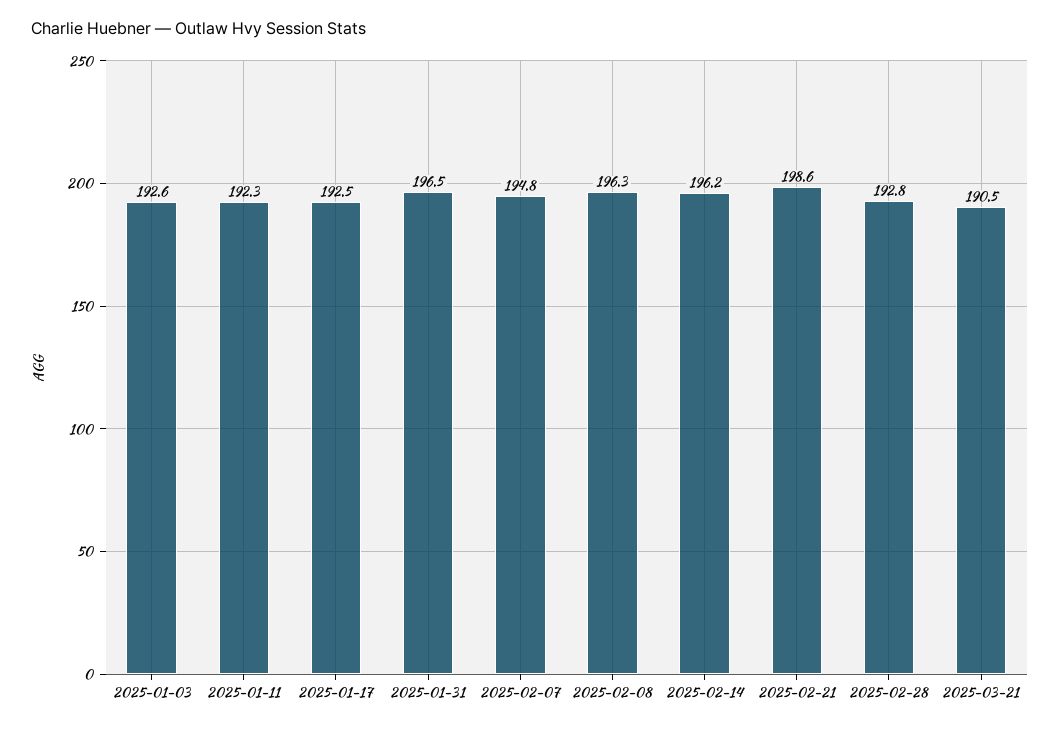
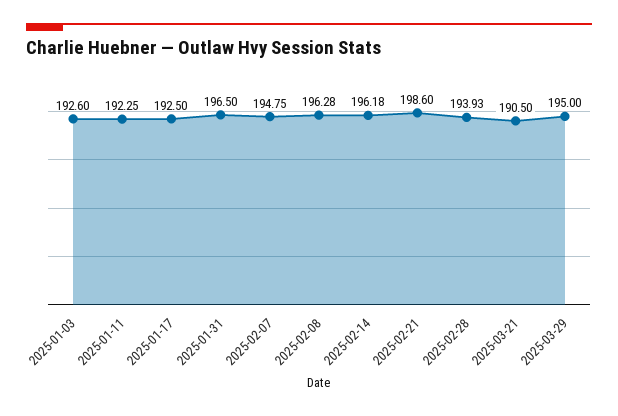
2025-02-28: 192.8 -> 193.93
2025-03-29: none -> 195

